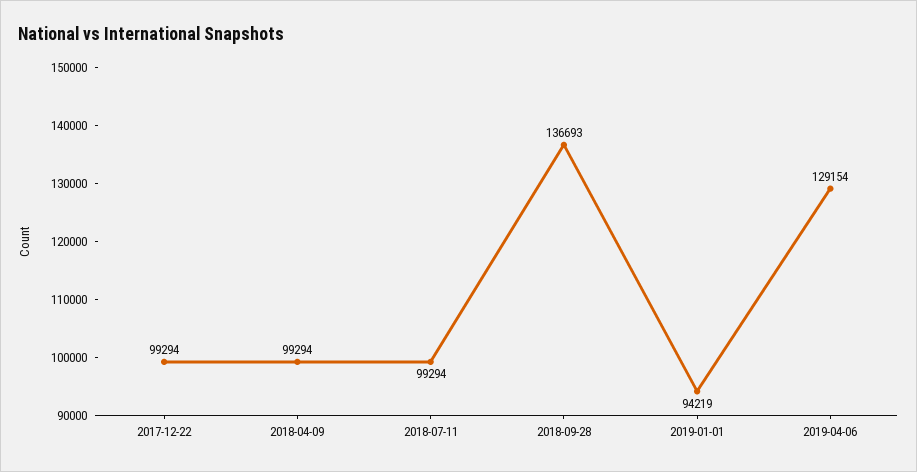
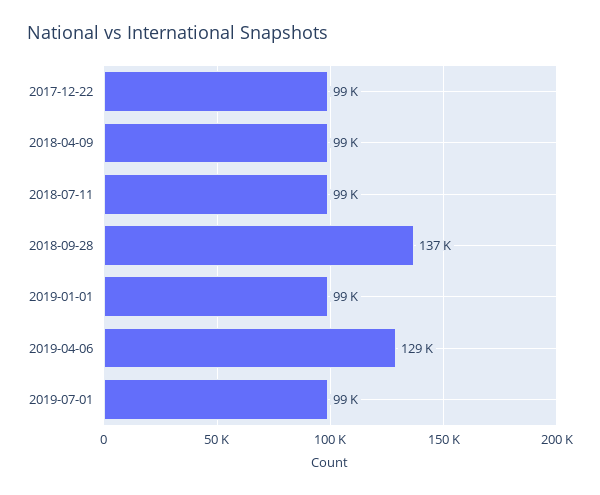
2019-01-01: 94219 -> 99000
2019-07-01: none -> 99000

